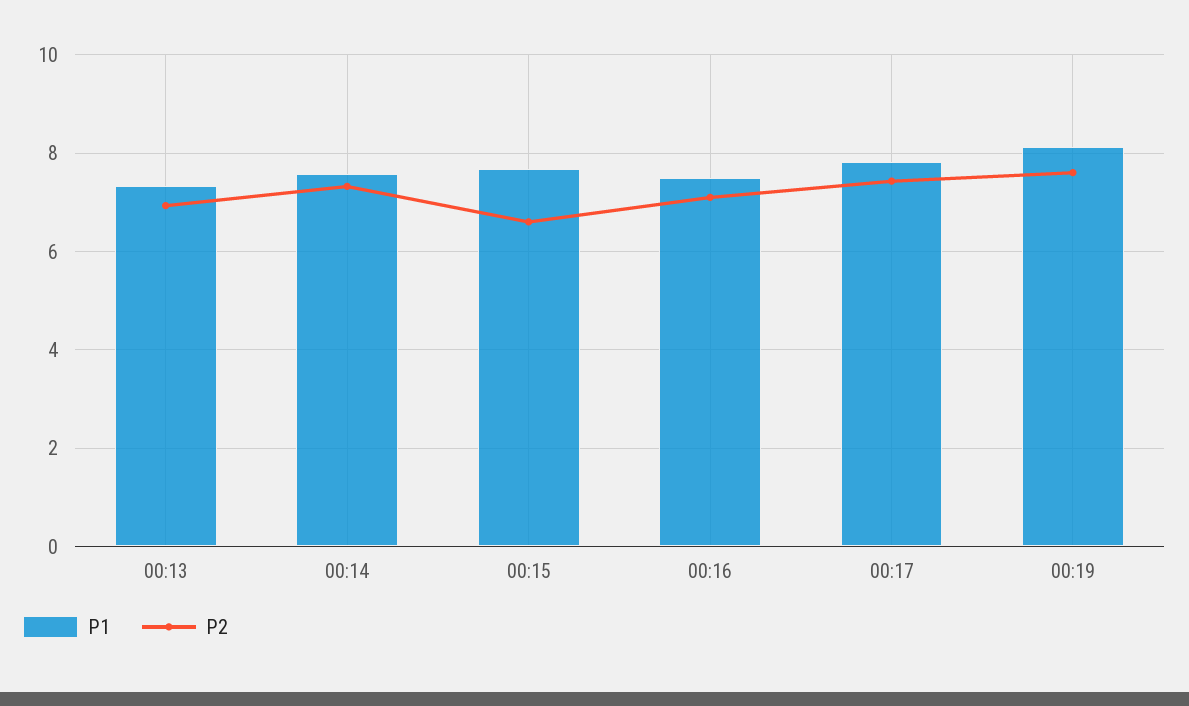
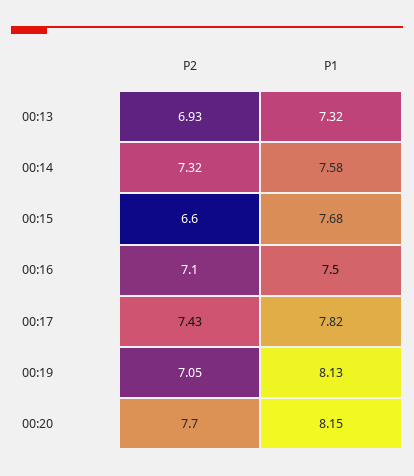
P2, 00:19: 7.6 -> 7.05
P2, 00:20: none -> 7.7
P1, 00:20: none -> 8.15

